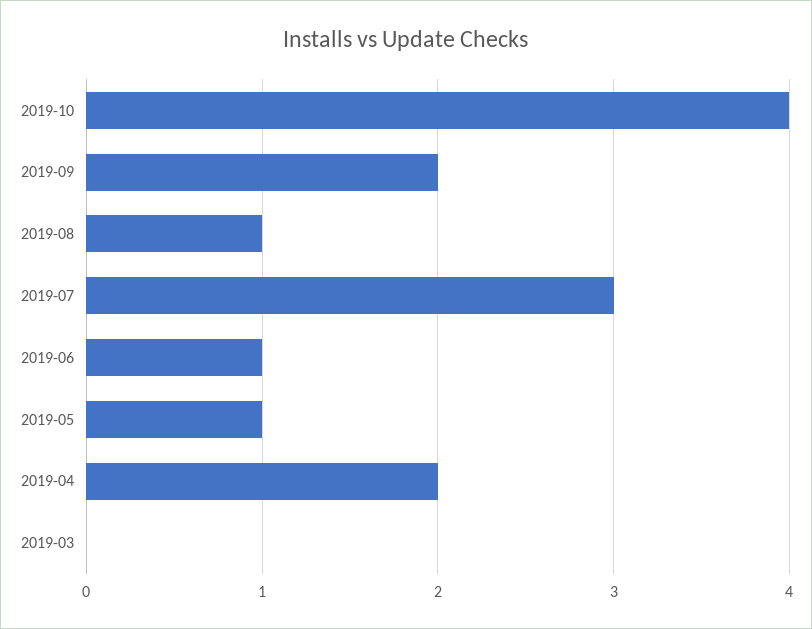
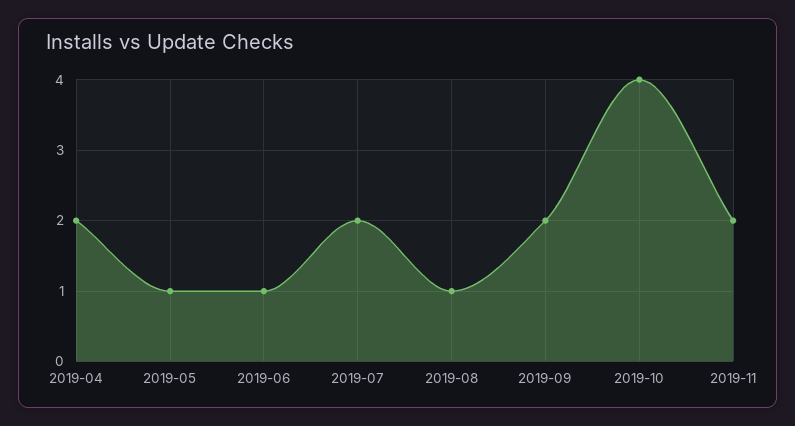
2019-07: 3 -> 2
2019-03: 0 -> none
2019-11: none -> 2

